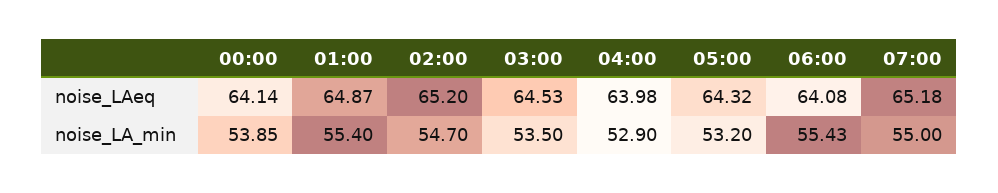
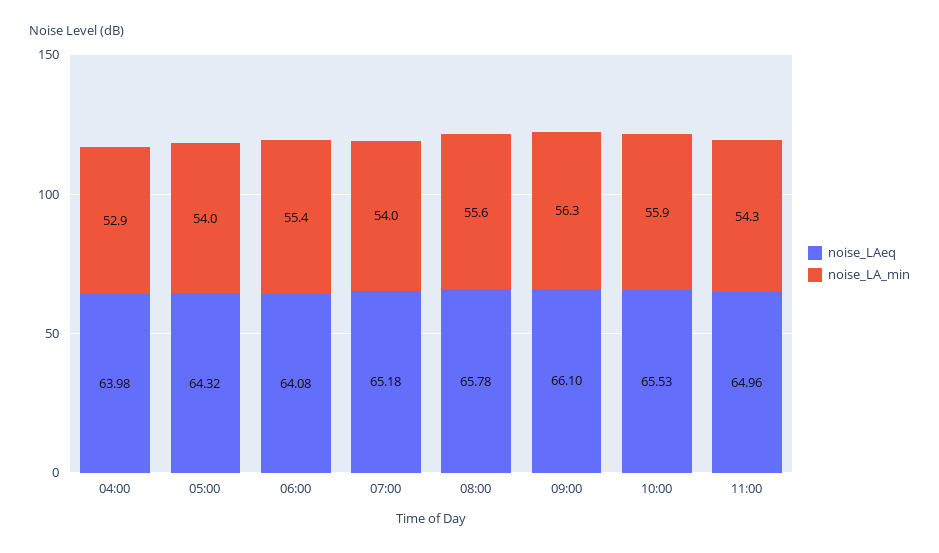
noise_LAeq, 00:00: 64.14 -> none
noise_LAeq, 01:00: 64.87 -> none
noise_LAeq, 02:00: 65.2 -> none
noise_LAeq, 03:00: 64.53 -> none
noise_LA_min, 00:00: 53.85 -> none
noise_LA_min, 01:00: 55.4 -> none
noise_LA_min, 02:00: 54.7 -> none
noise_LA_min, 03:00: 53.5 -> none
noise_LA_min, 05:00: 53.2 -> 54
noise_LA_min, 07:00: 55 -> 54
noise_LAeq, 08:00: none -> 65.78
noise_LA_min, 08:00: none -> 55.6
noise_LAeq, 09:00: none -> 66.1
noise_LA_min, 09:00: none -> 56.3
noise_LAeq, 10:00: none -> 65.53
noise_LA_min, 10:00: none -> 55.9
noise_LAeq, 11:00: none -> 64.96
noise_LA_min, 11:00: none -> 54.3

